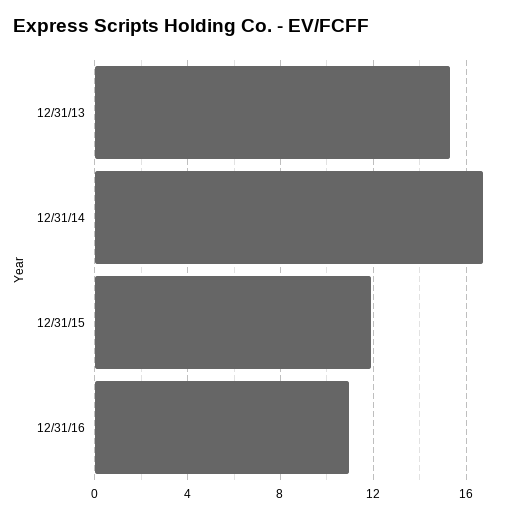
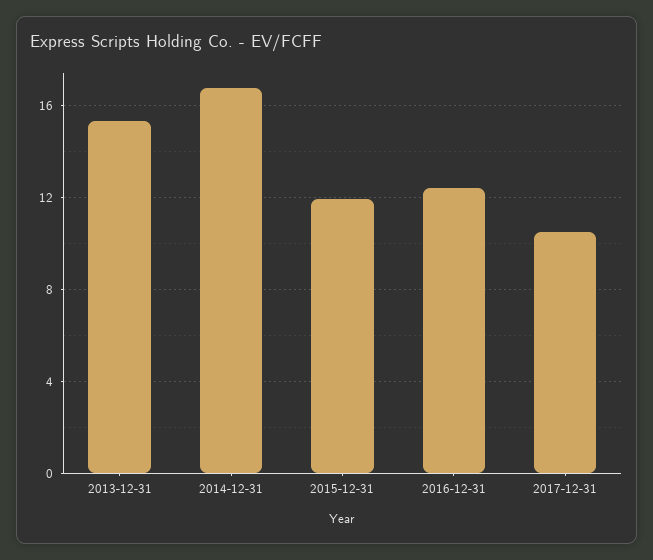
12/31/16: 11 -> 12.5
2017-12-31: none -> 10.5

